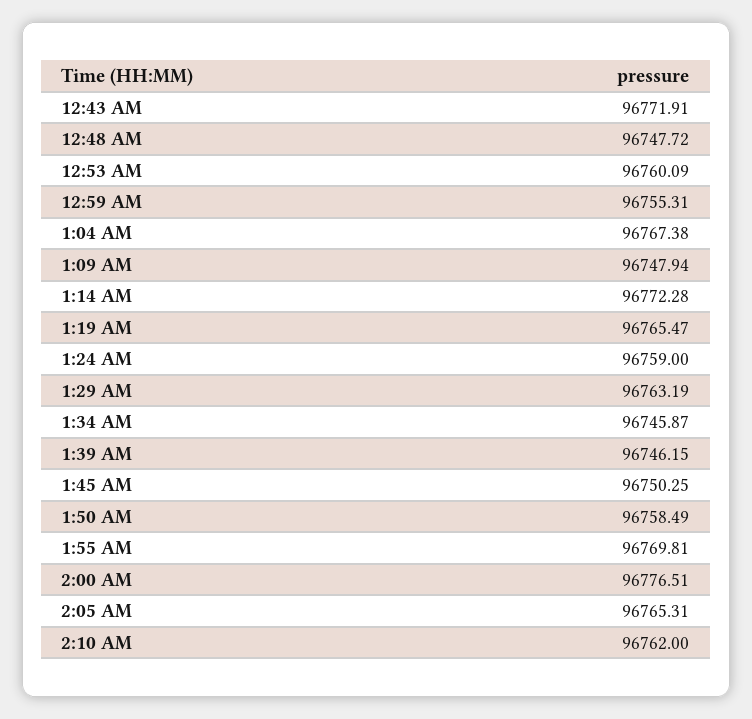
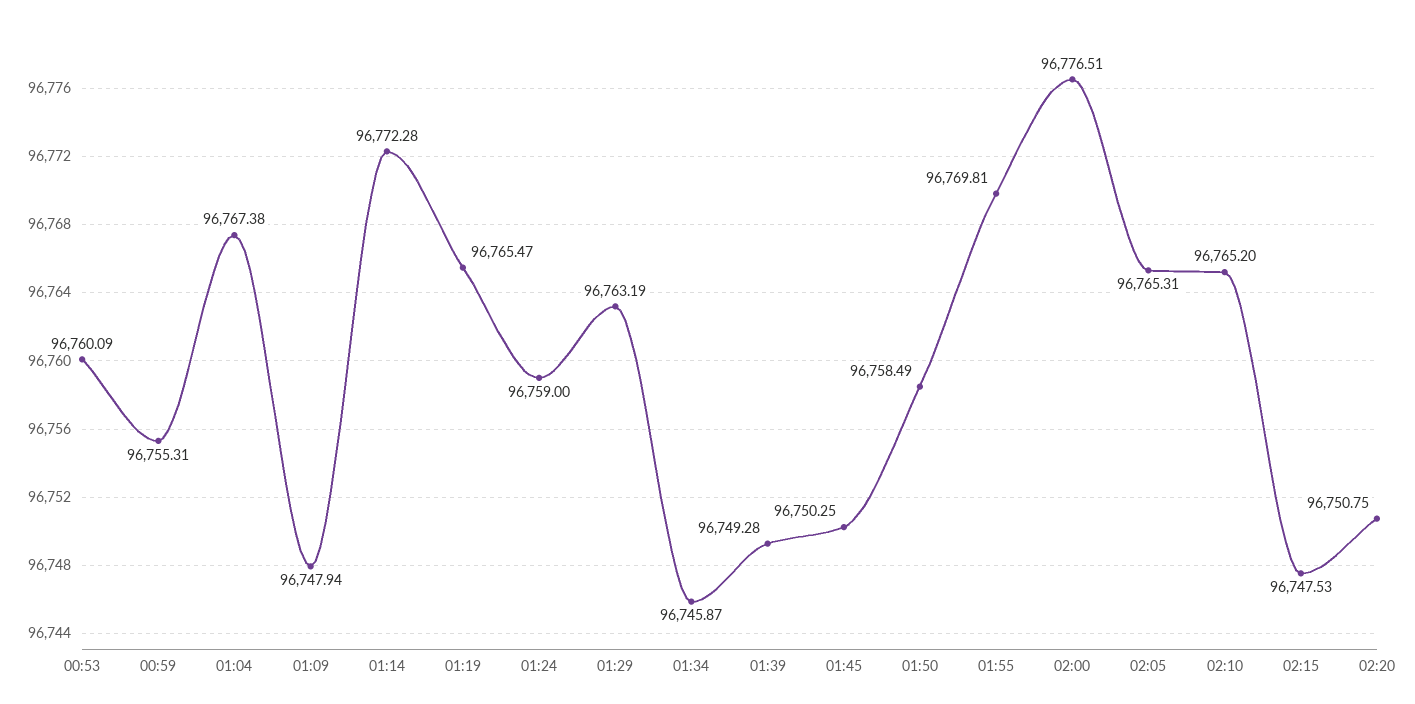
12:43 AM: 96771.91 -> none
12:48 AM: 96747.72 -> none
1:39 AM: 96746.15 -> 96749.28
2:10 AM: 96762 -> 96765.2
02:15: none -> 96747.53
02:20: none -> 96750.75

